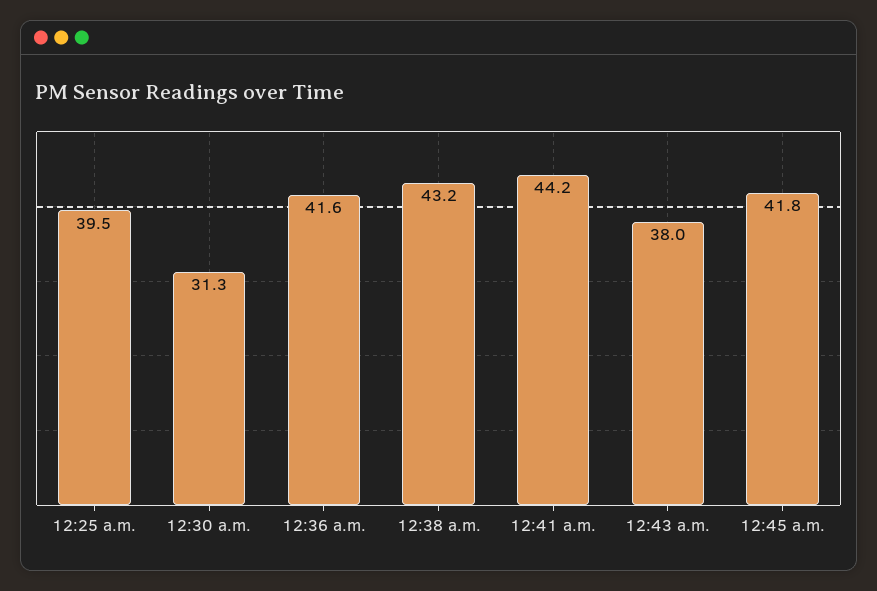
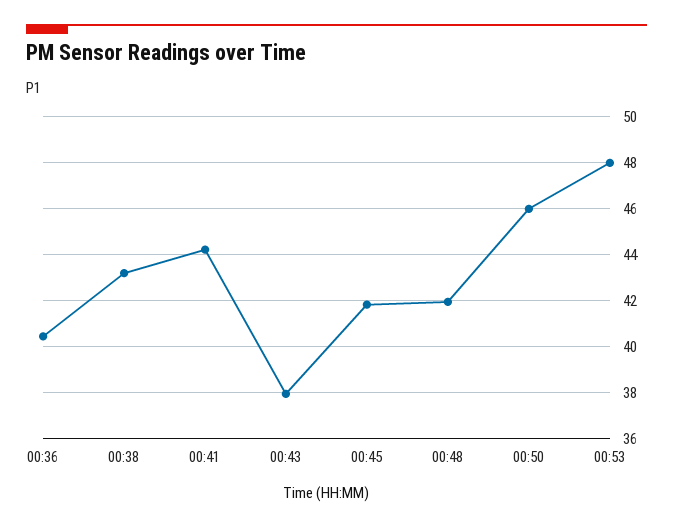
12:25 a.m.: 39.5 -> none
12:30 a.m.: 31.3 -> none
12:36 a.m.: 41.6 -> 40.5
00:48: none -> 42
00:50: none -> 46
00:53: none -> 48

